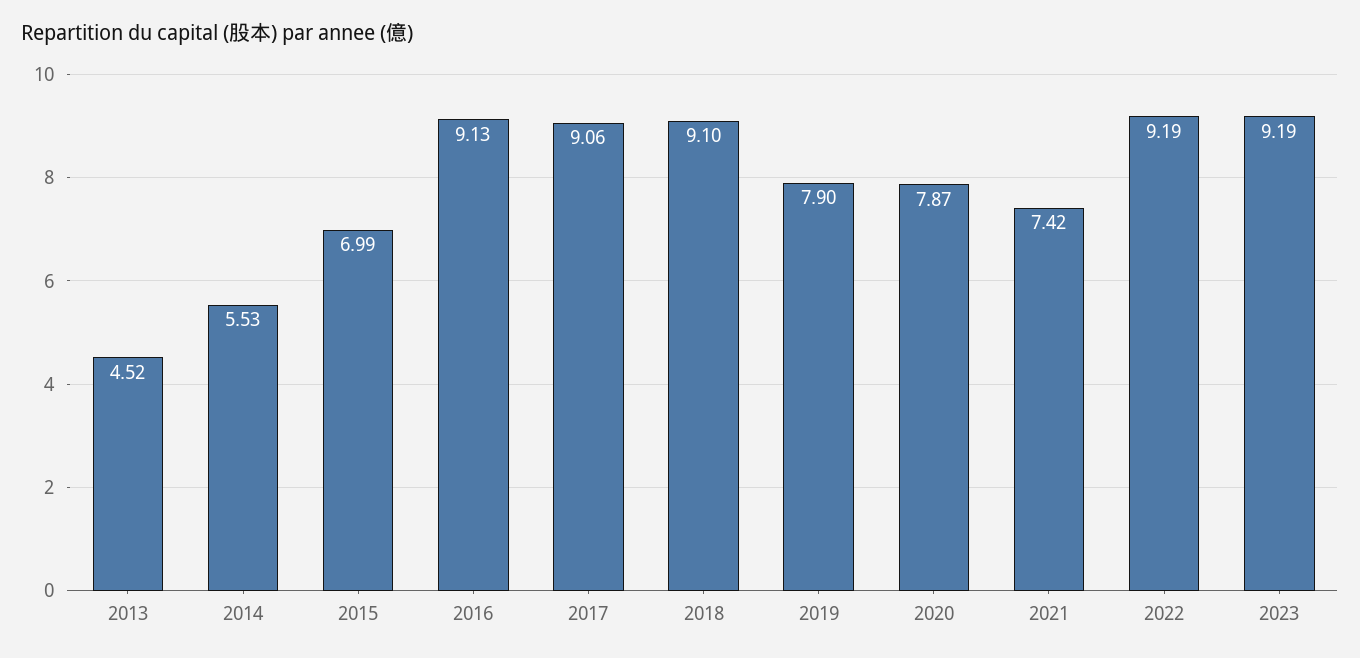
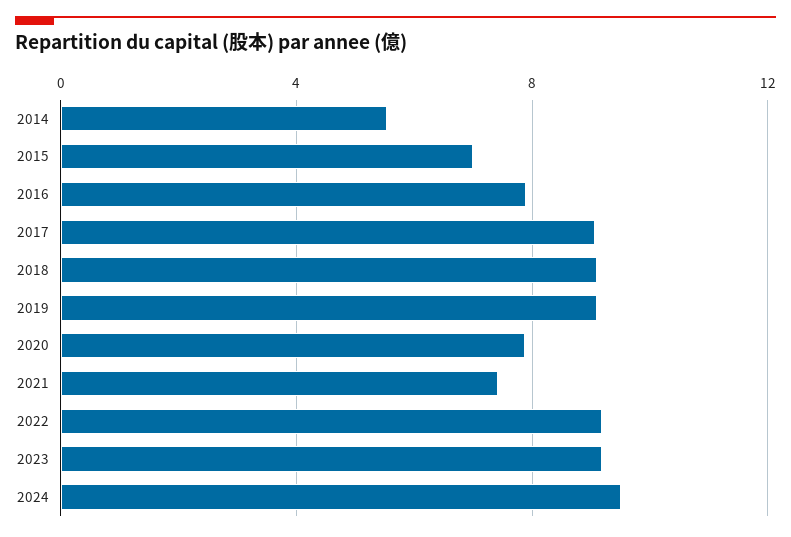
2013: 4.52 -> none
2016: 9.13 -> 8
2019: 7.9 -> 9
2024: none -> 9.5

